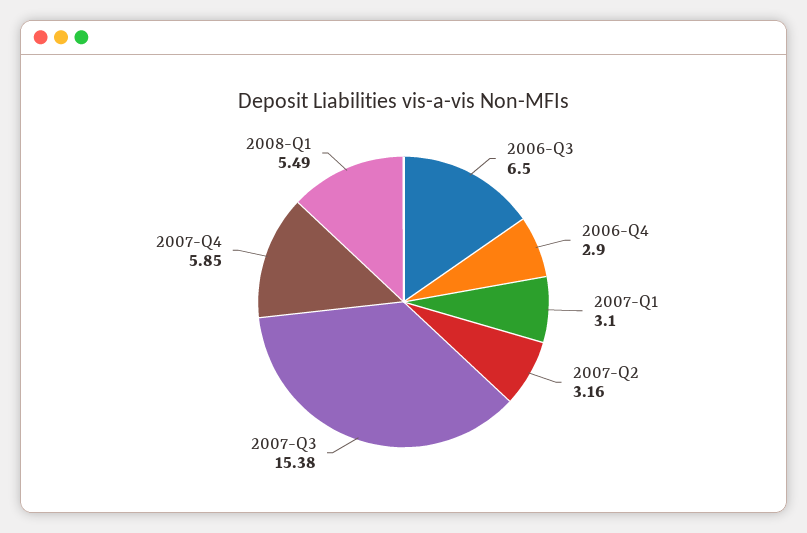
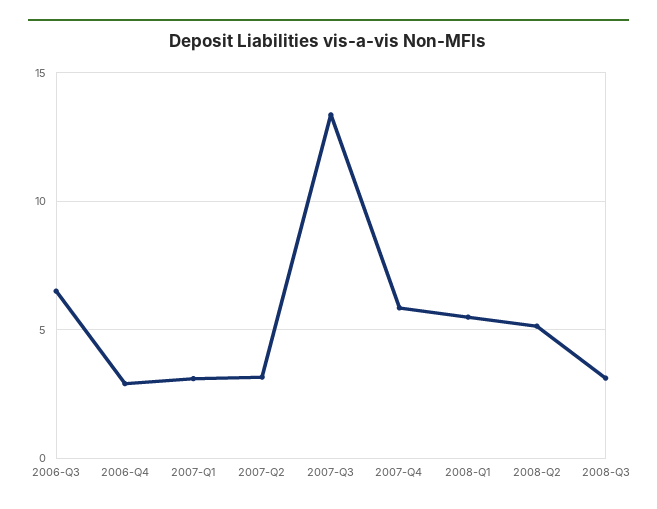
2007-Q3: 15.38 -> 13.5
2008-Q2: none -> 5
2008-Q3: none -> 3

